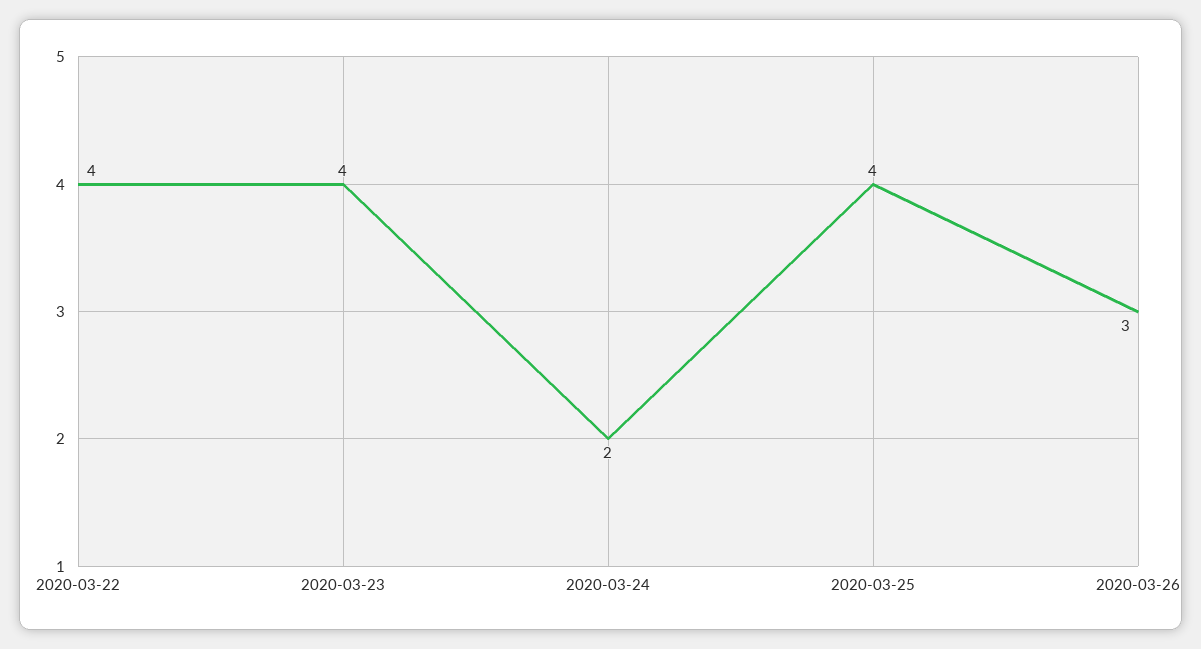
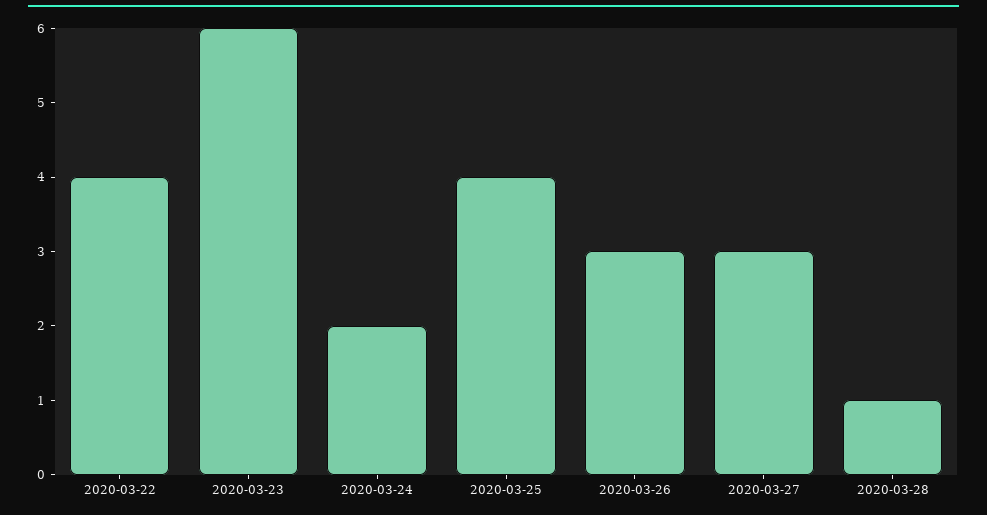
2020-03-23: 4 -> 6
2020-03-27: none -> 3
2020-03-28: none -> 1

